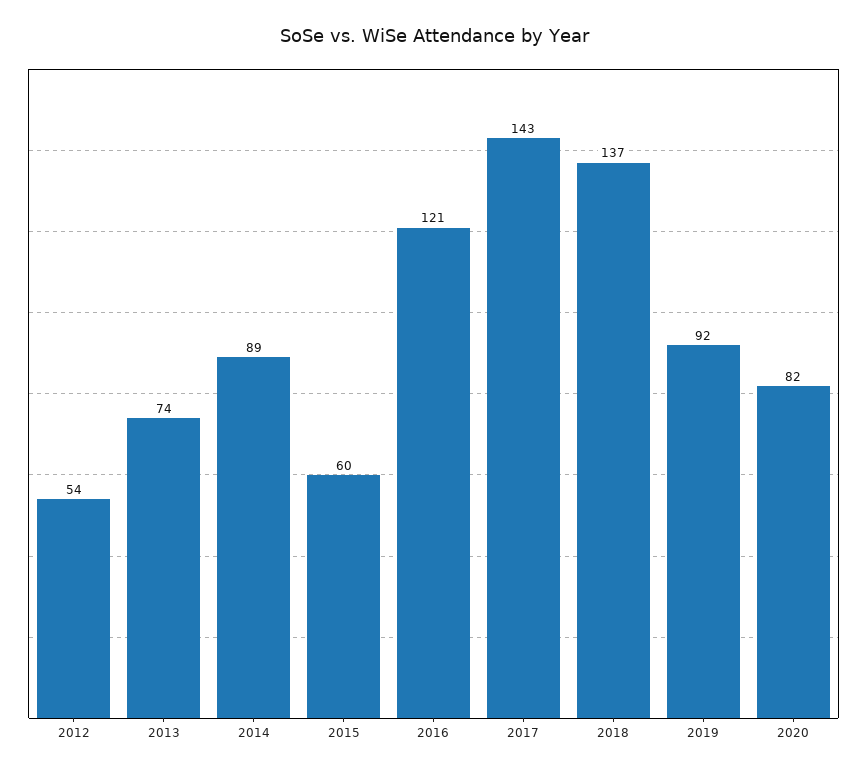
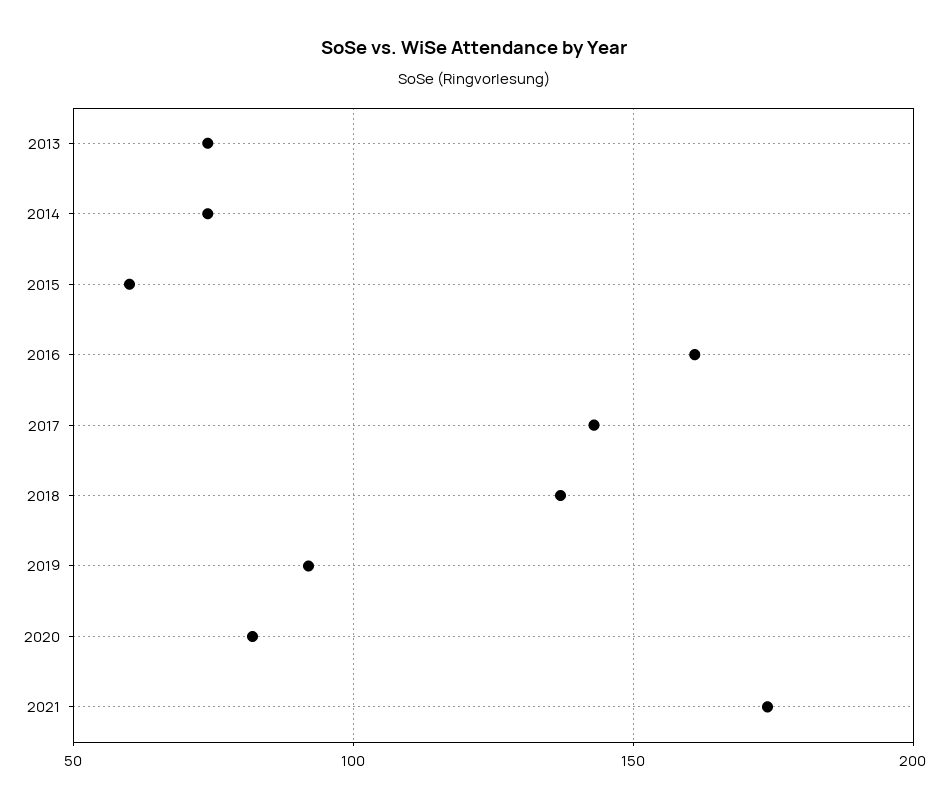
2012: 54 -> none
2014: 89 -> 75
2016: 121 -> 160
2021: none -> 175

